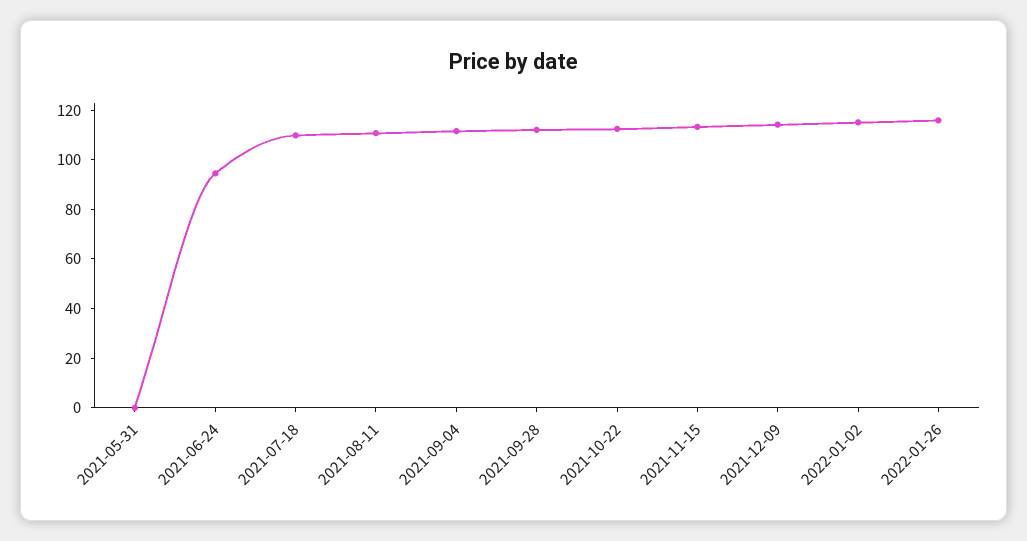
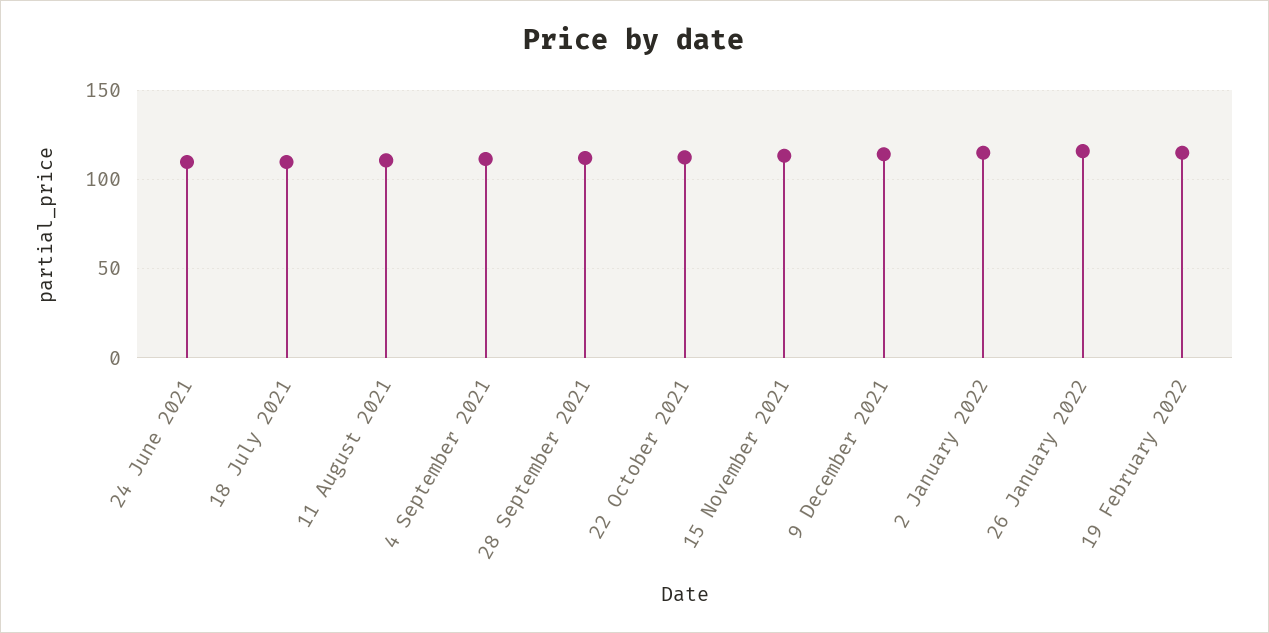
2021-05-31: 0 -> none
2021-06-24: 95 -> 110
19 February 2022: none -> 115

